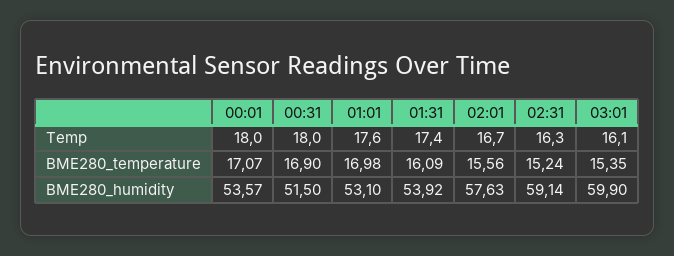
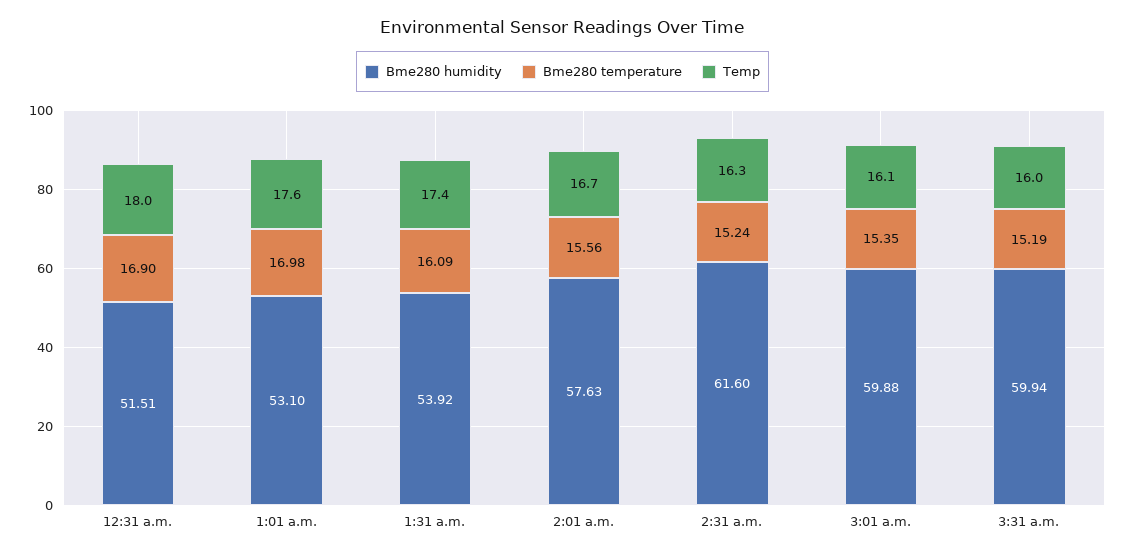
Temp, 00:01: 18 -> none
BME280_temperature, 00:01: 17.07 -> none
BME280_humidity, 00:01: 53.57 -> none
BME280_humidity, 00:31: 51.5 -> 51.51
BME280_humidity, 02:31: 59.14 -> 61.6
BME280_humidity, 03:01: 59.9 -> 59.88
BME280_humidity, 3:31 a.m.: none -> 59.94
BME280_temperature, 3:31 a.m.: none -> 15.19
Temp, 3:31 a.m.: none -> 16

